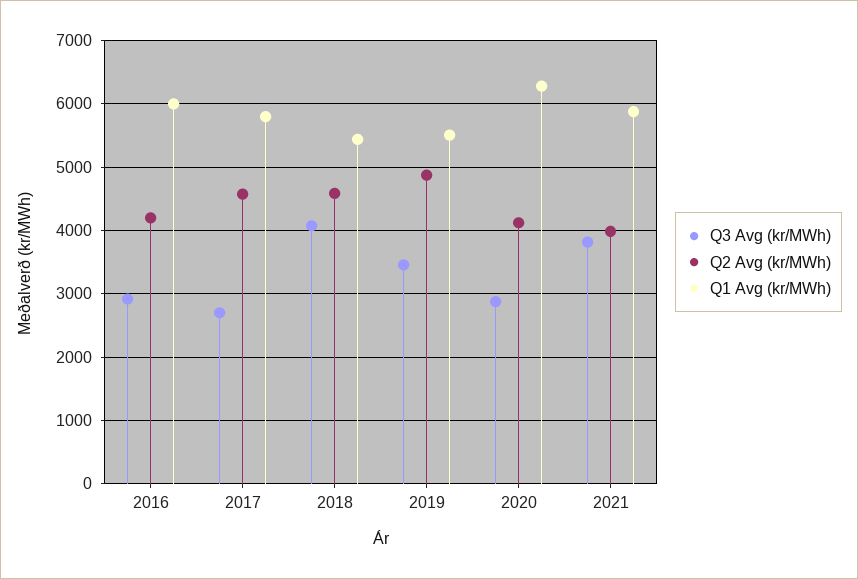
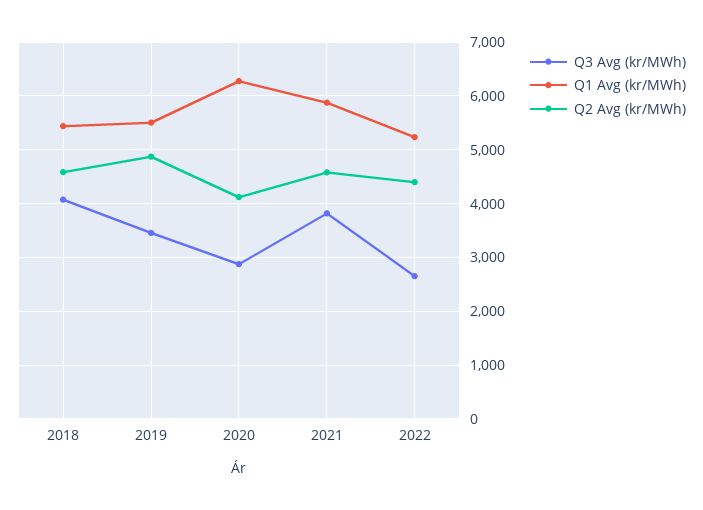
Q3 Avg (kr/MWh), 2016: 2900 -> none
Q2 Avg (kr/MWh), 2016: 4200 -> none
Q1 Avg (kr/MWh), 2016: 6000 -> none
Q3 Avg (kr/MWh), 2017: 2700 -> none
Q2 Avg (kr/MWh), 2017: 4600 -> none
Q1 Avg (kr/MWh), 2017: 5800 -> none
Q2 Avg (kr/MWh), 2021: 4000 -> 4600
Q3 Avg (kr/MWh), 2022: none -> 2600
Q1 Avg (kr/MWh), 2022: none -> 5200
Q2 Avg (kr/MWh), 2022: none -> 4400

